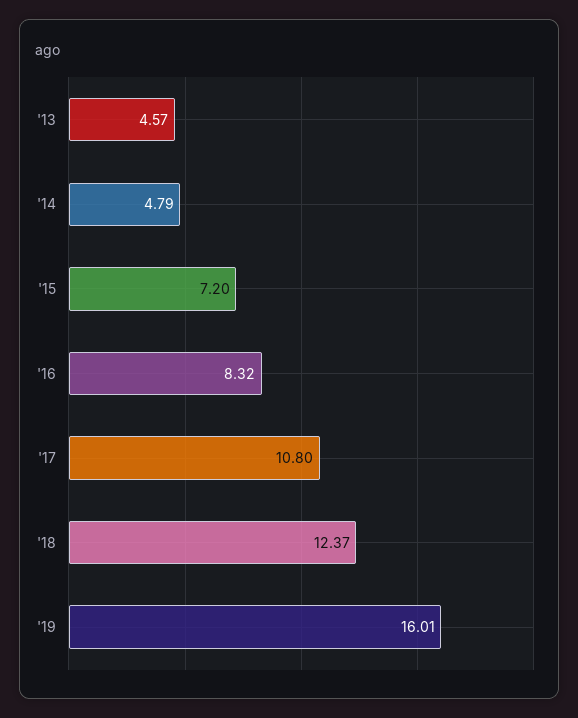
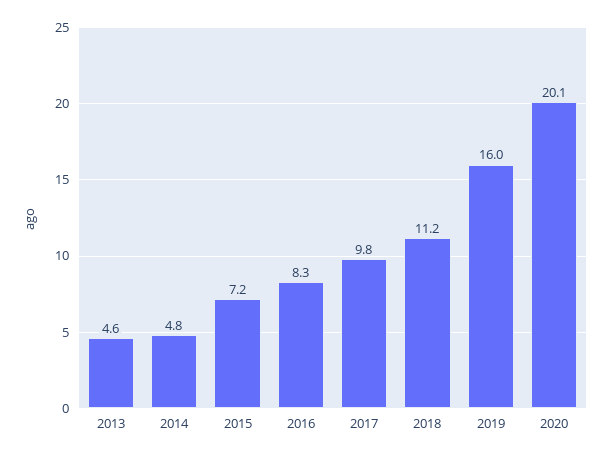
'17: 10.8 -> 9.8
'18: 12.37 -> 11.2
2020: none -> 20.1

